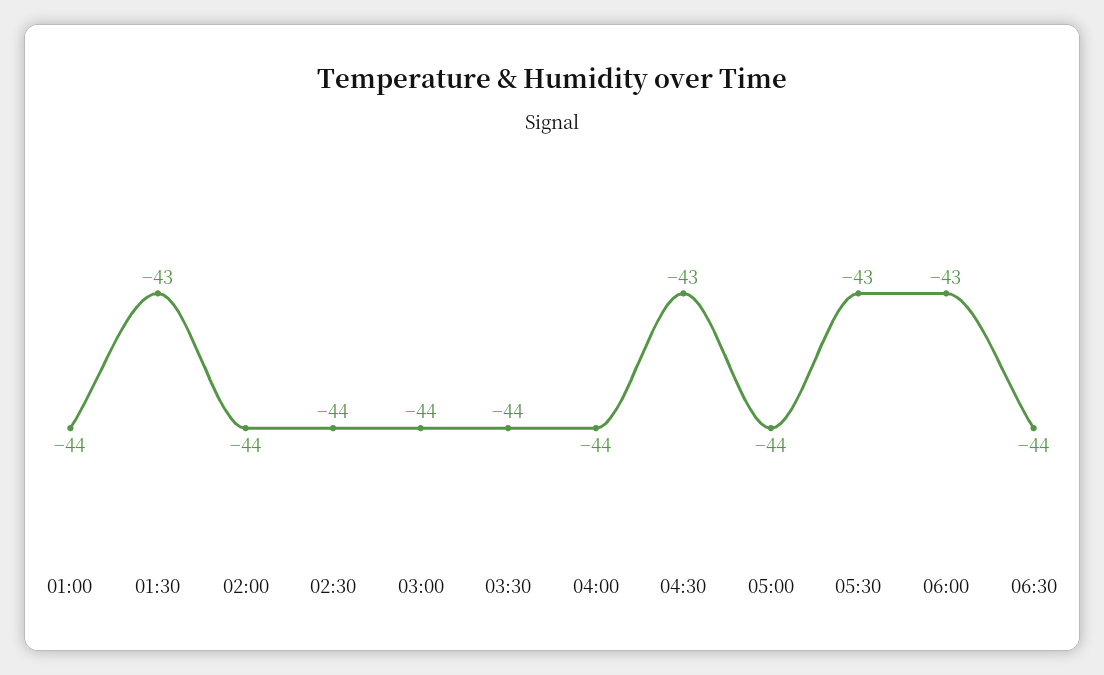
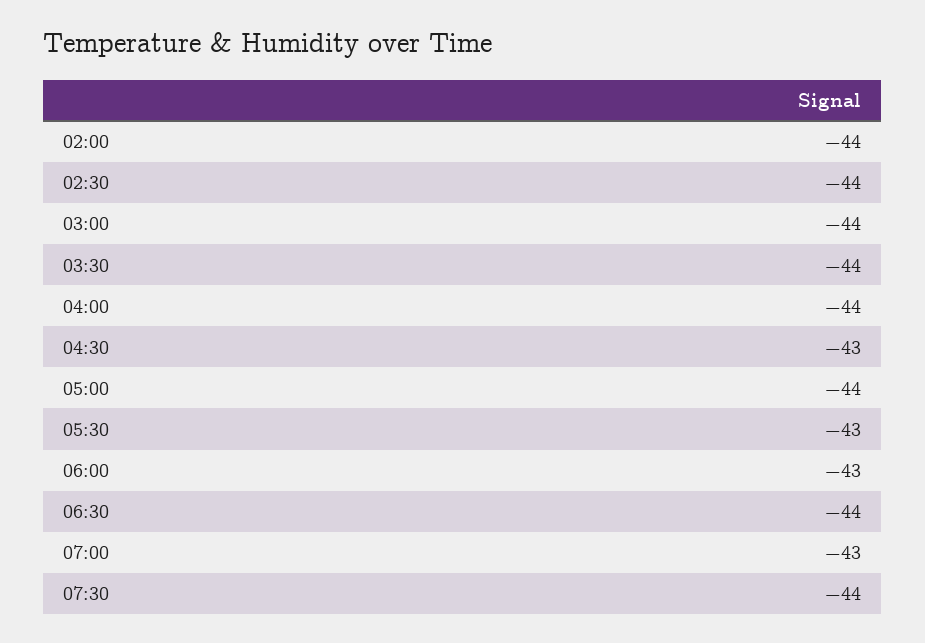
01:00: -44 -> none
01:30: -43 -> none
07:00: none -> -43
07:30: none -> -44

